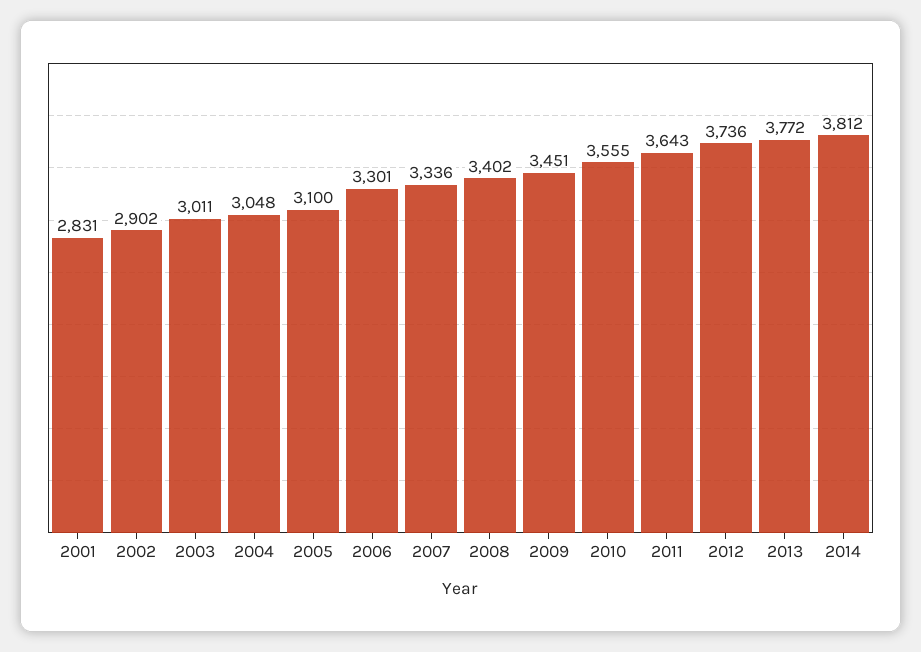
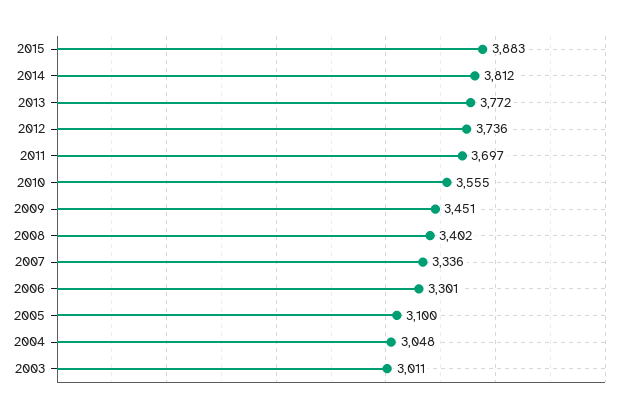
2001: 2831 -> none
2002: 2902 -> none
2011: 3643 -> 3697
2015: none -> 3883

